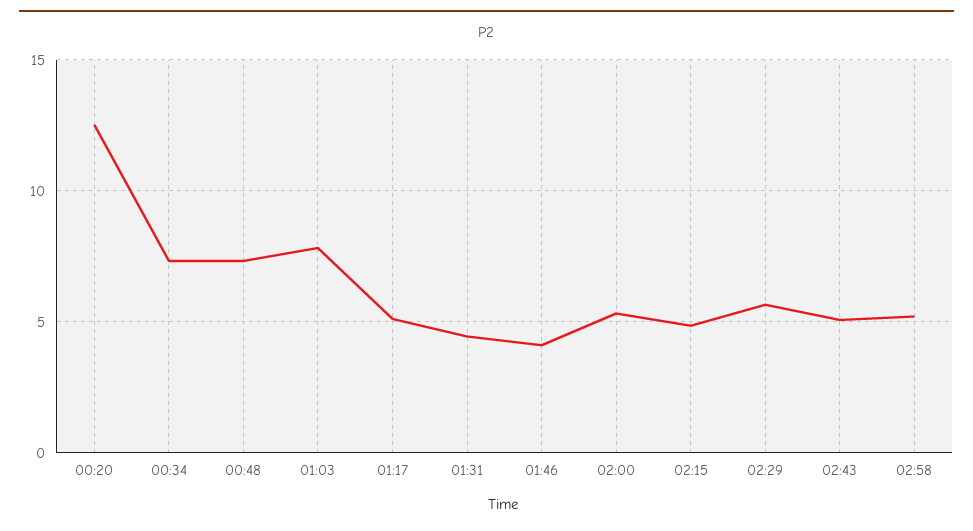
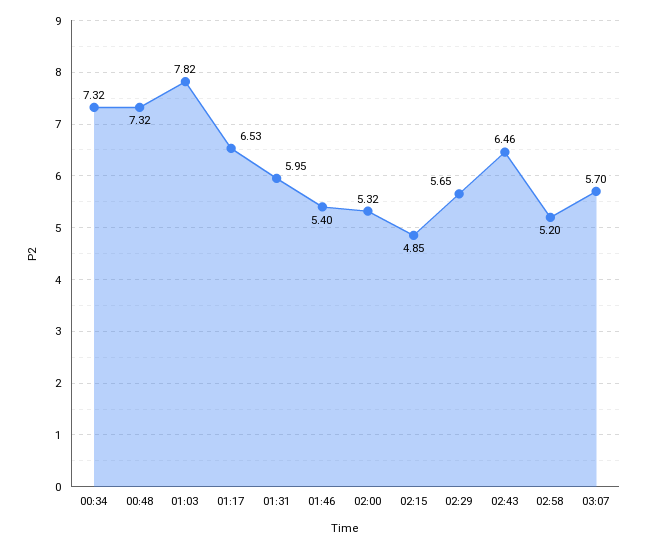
00:20: 12.5 -> none
01:17: 5 -> 6.53
01:31: 4.5 -> 5.95
01:46: 4 -> 5.4
02:43: 5 -> 6.46
03:07: none -> 5.7

